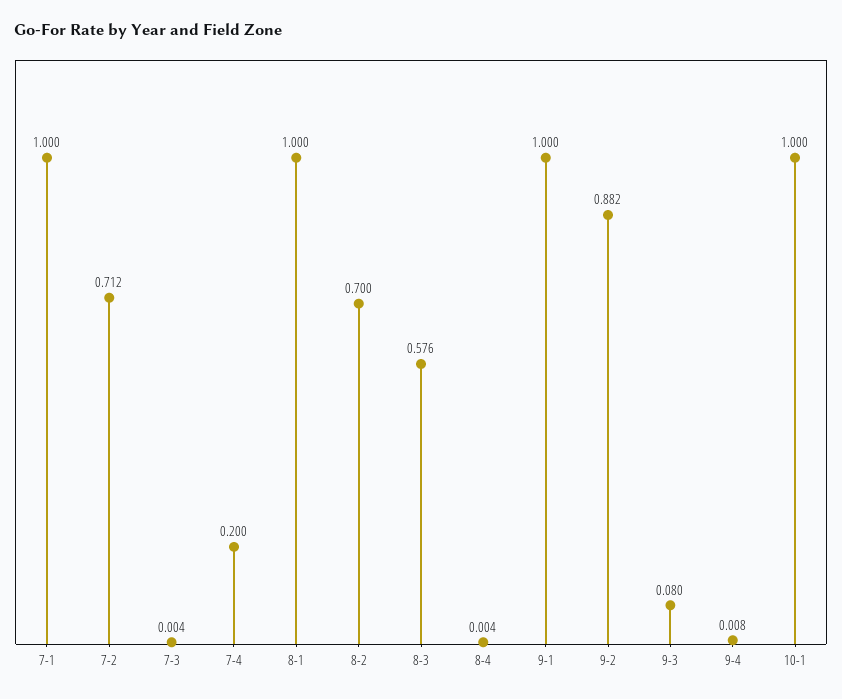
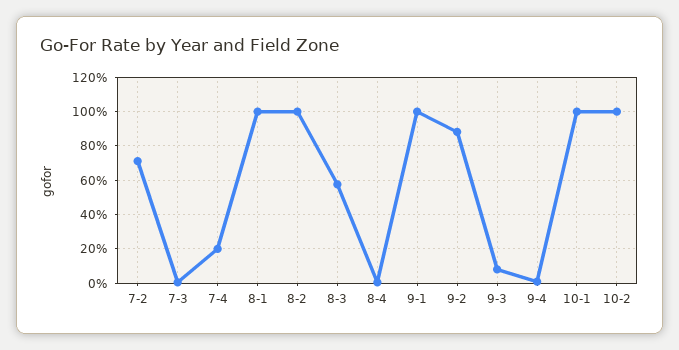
7-1: 1 -> none
8-2: 0.7 -> 1
10-2: none -> 1

